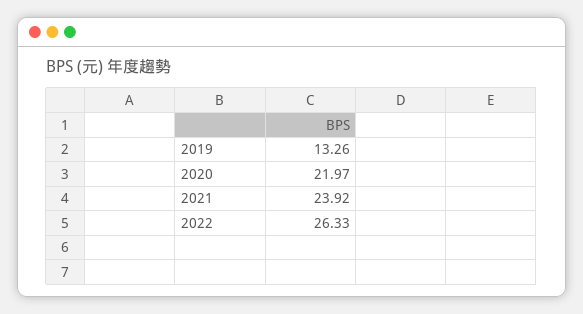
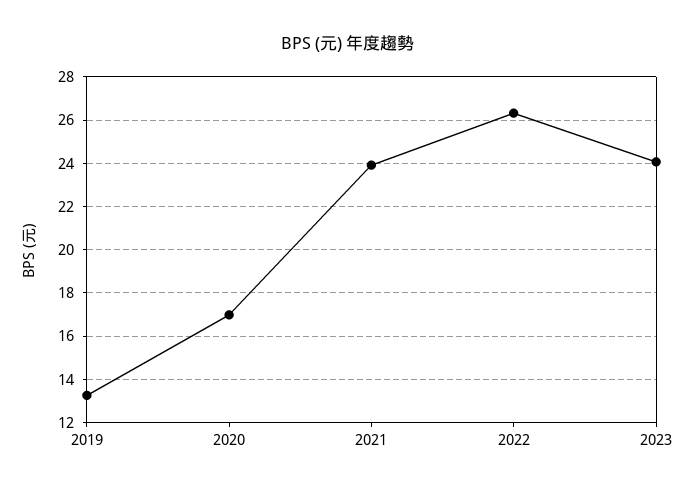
2020: 21.97 -> 17
2023: none -> 24

